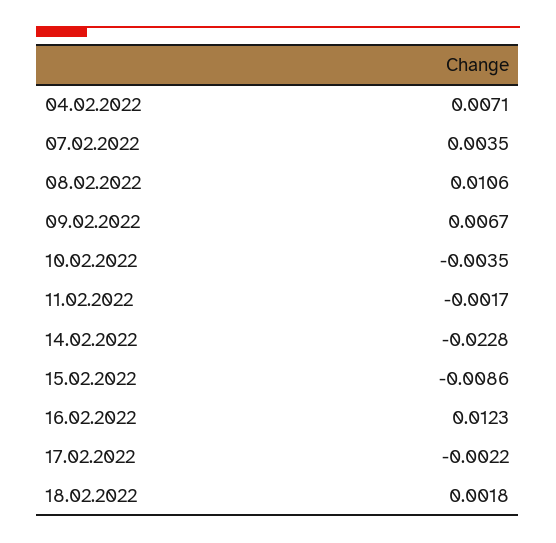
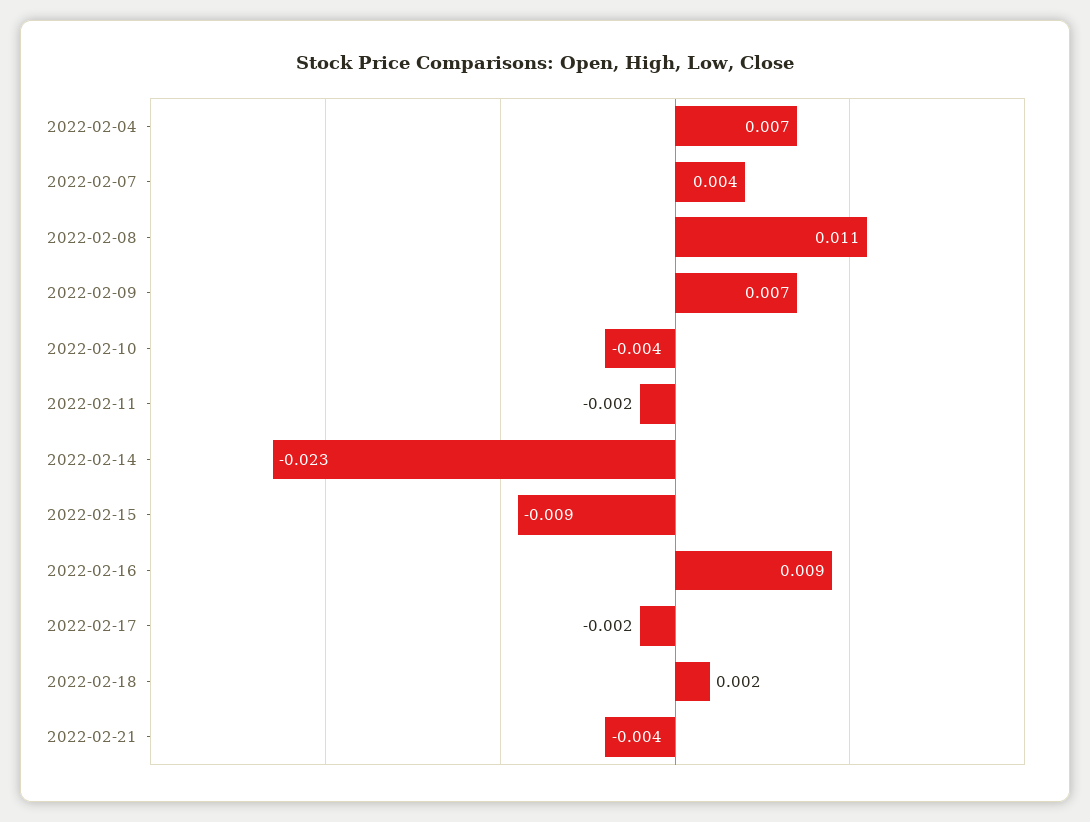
16.02.2022: 0.0123 -> 0.009
2022-02-21: none -> -0.004

